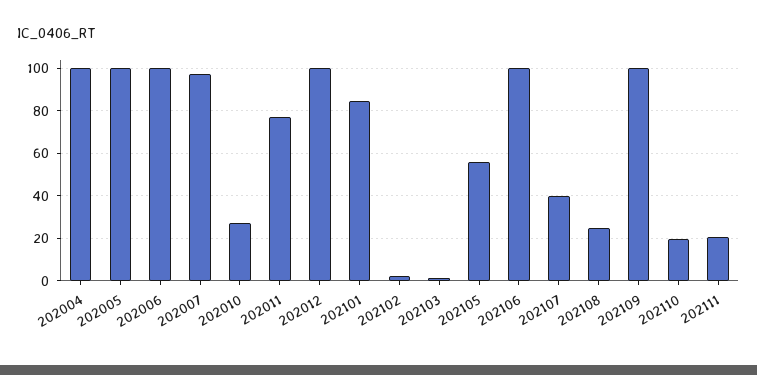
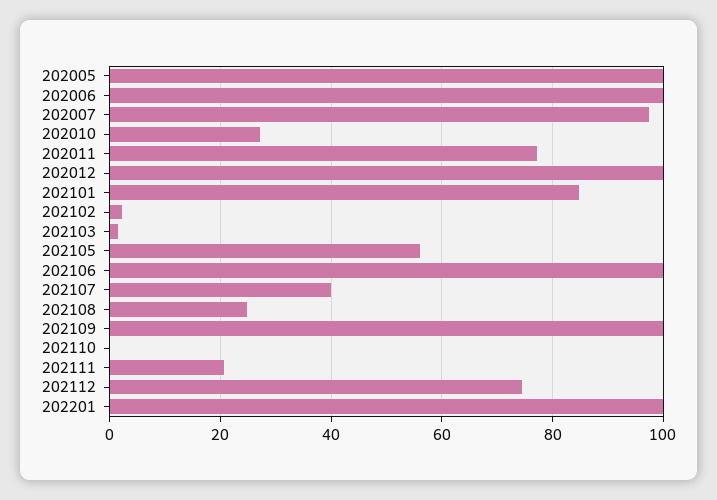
202004: 100 -> none
202110: 20 -> 0
202112: none -> 74
202201: none -> 100

